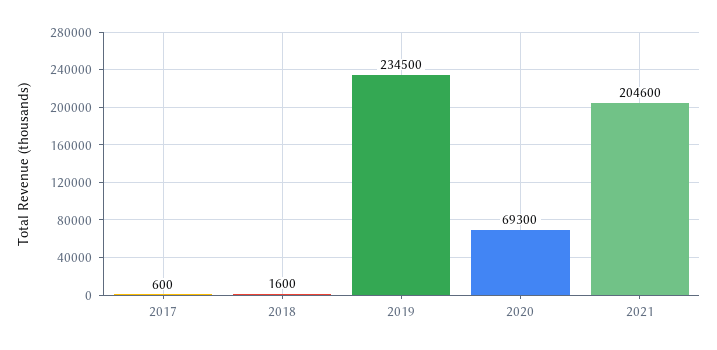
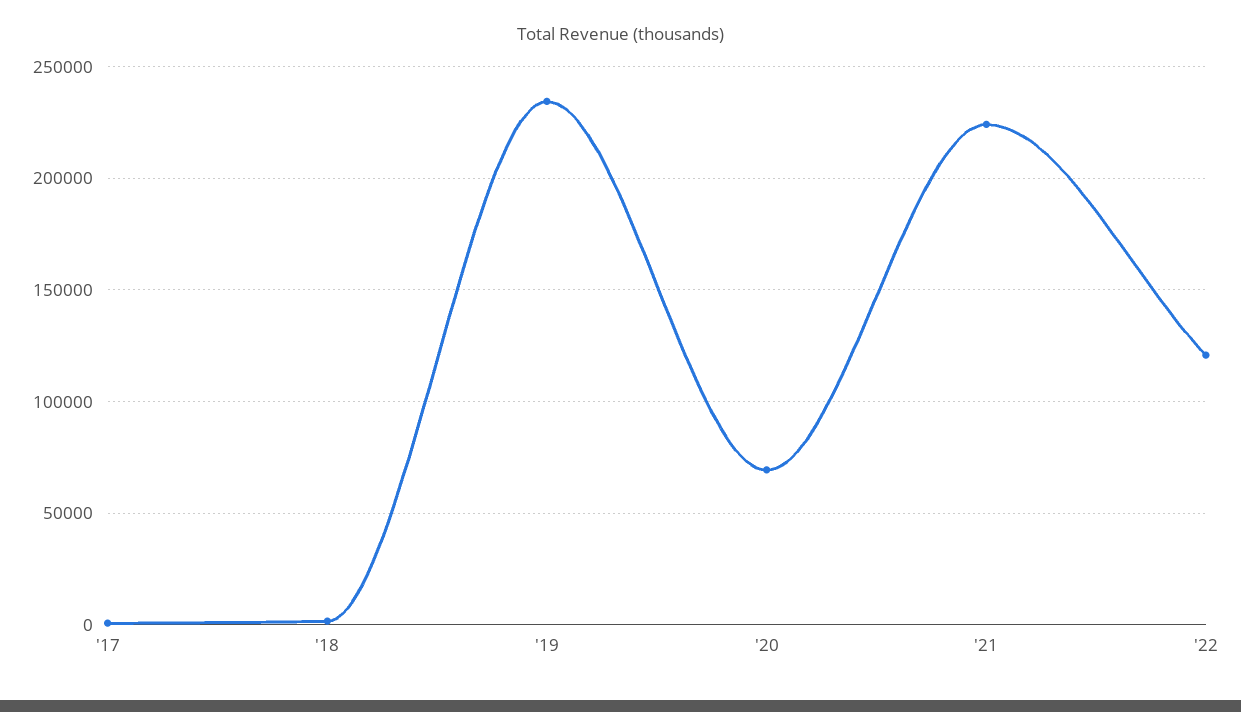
2021: 204600 -> 225000
'22: none -> 120000

